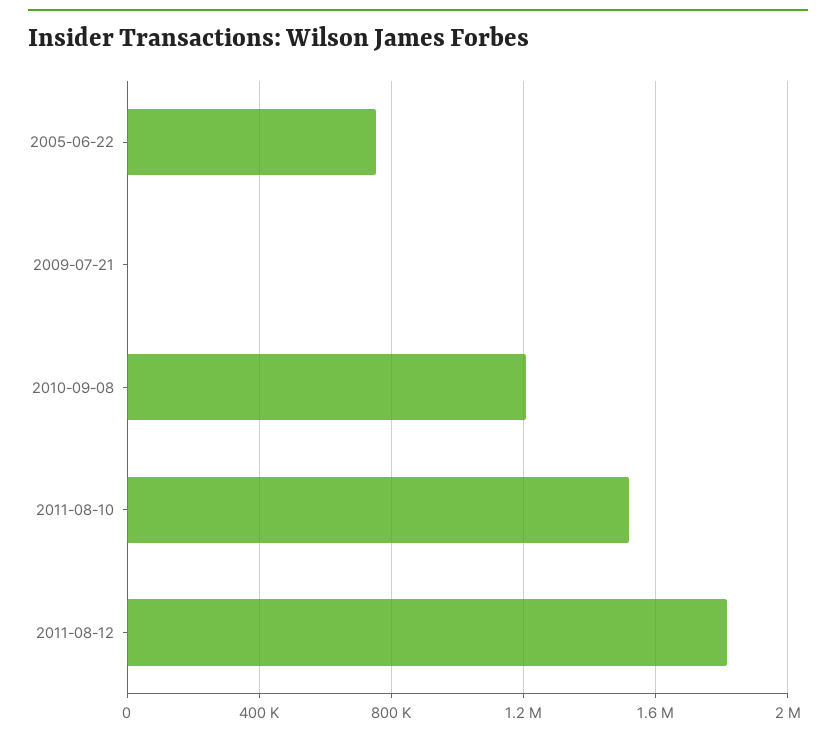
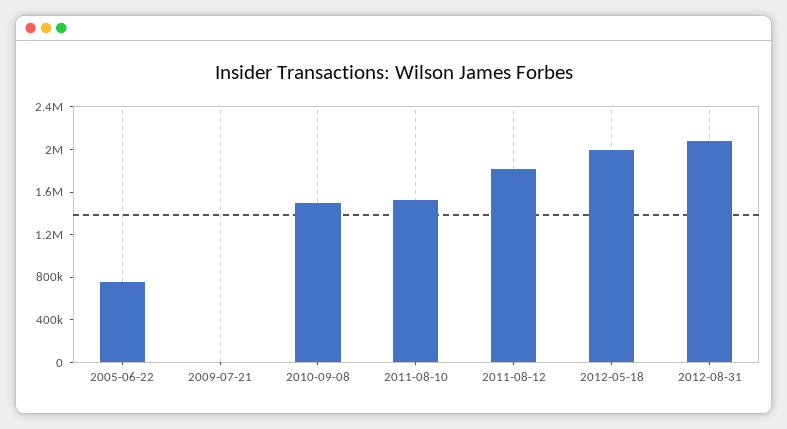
2010-09-08: 1200000 -> 1500000
2012-05-18: none -> 2000000
2012-08-31: none -> 2100000

